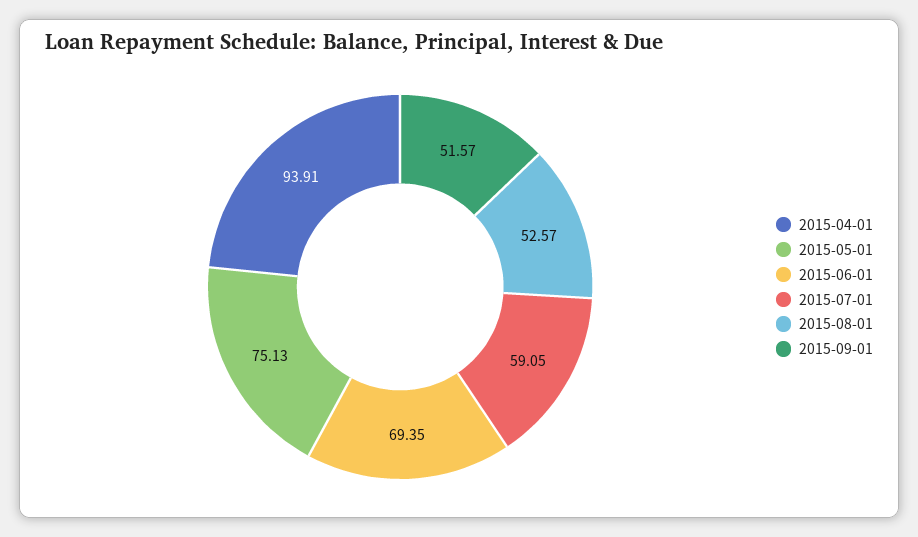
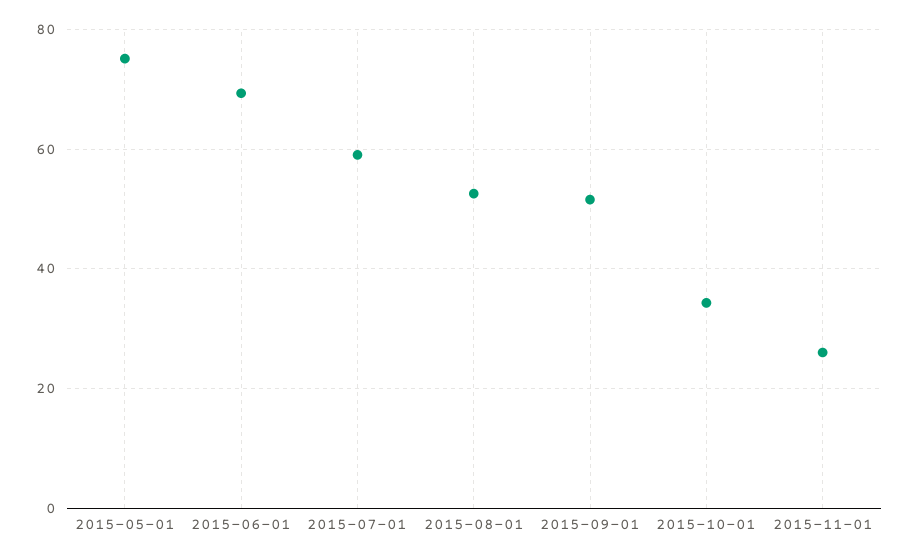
2015-04-01: 93.91 -> none
2015-10-01: none -> 34
2015-11-01: none -> 26

